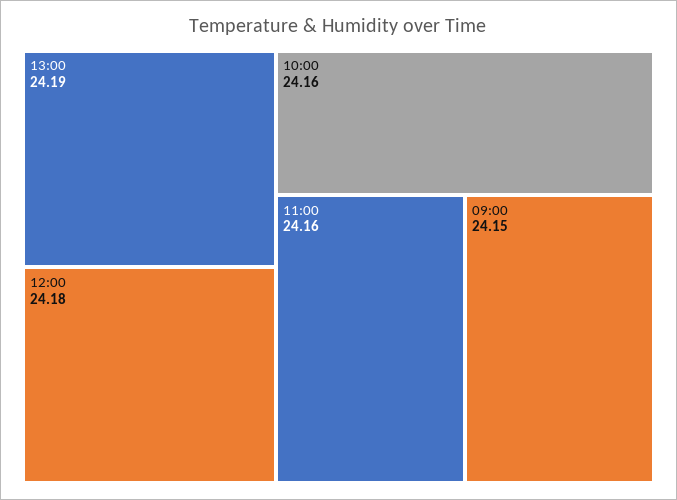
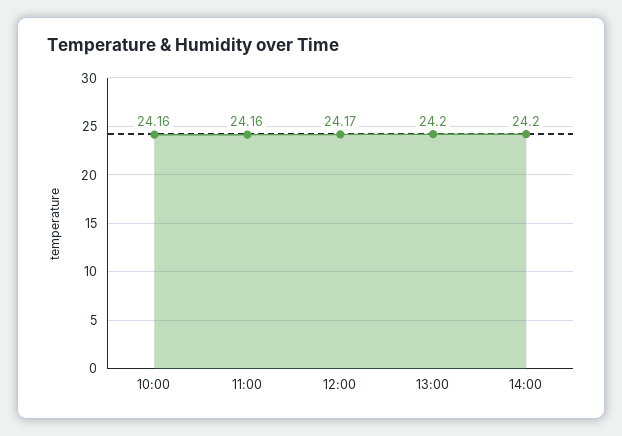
13:00: 24.19 -> 24.2
12:00: 24.18 -> 24.17
09:00: 24.15 -> none
14:00: none -> 24.2

